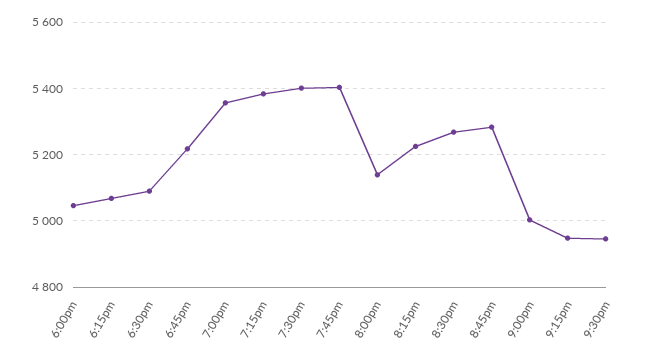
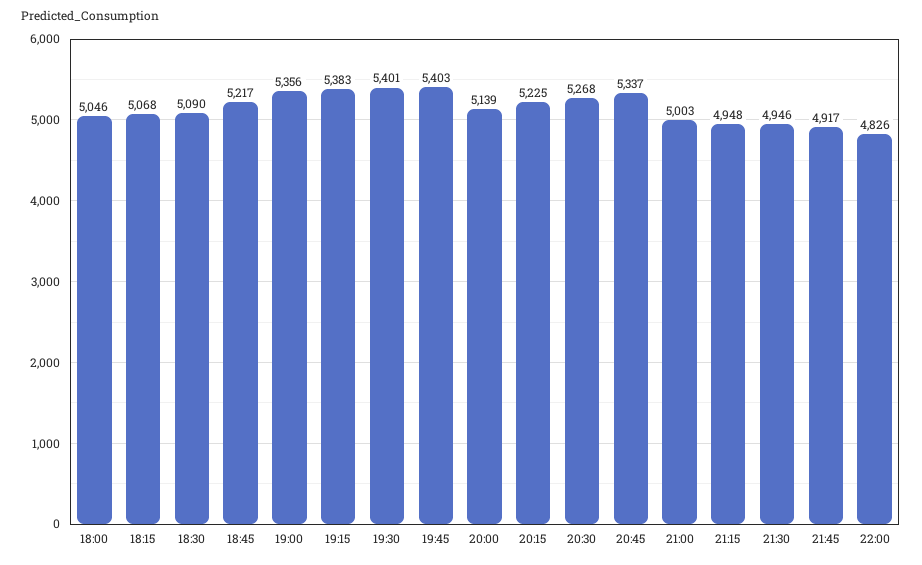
8:45pm: 5280 -> 5337
21:45: none -> 4917
22:00: none -> 4826

